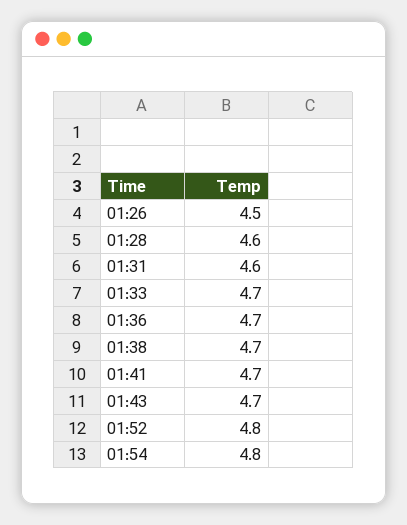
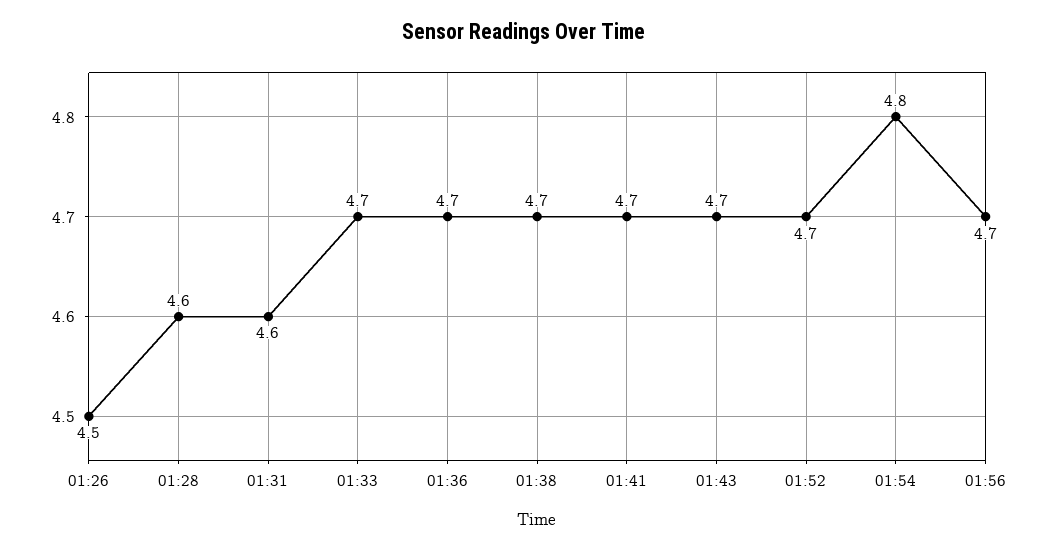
01:52: 4.8 -> 4.7
01:56: none -> 4.7

